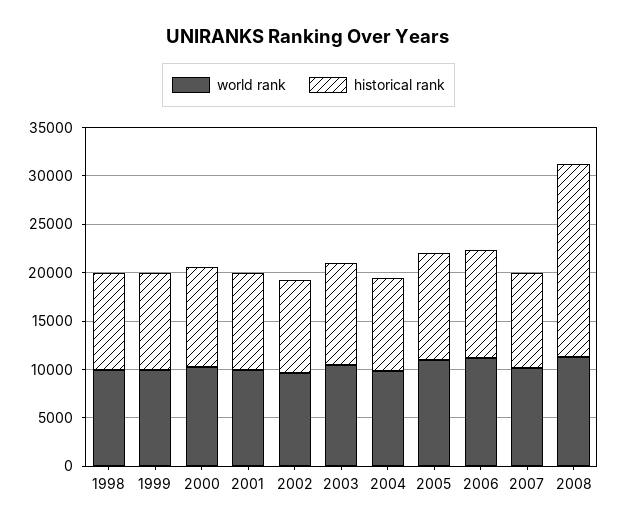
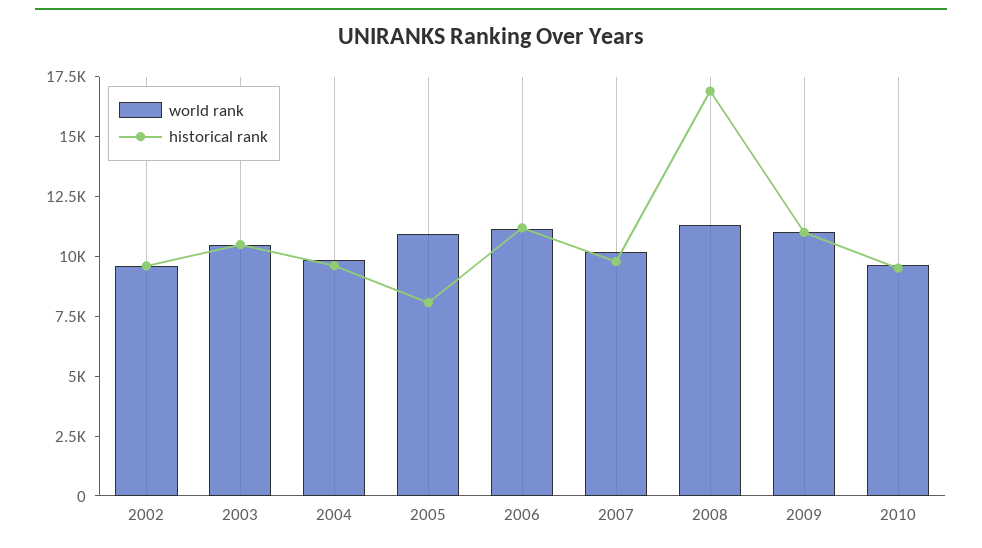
world rank, 1998: 10000 -> none
historical rank, 1998: 10000 -> none
world rank, 1999: 10000 -> none
historical rank, 1999: 10000 -> none
world rank, 2000: 10000 -> none
historical rank, 2000: 10000 -> none
world rank, 2001: 10000 -> none
historical rank, 2001: 10000 -> none
historical rank, 2005: 11000 -> 8000
historical rank, 2008: 20000 -> 17000
world rank, 2009: none -> 11000
historical rank, 2009: none -> 11000
world rank, 2010: none -> 9500
historical rank, 2010: none -> 9500

